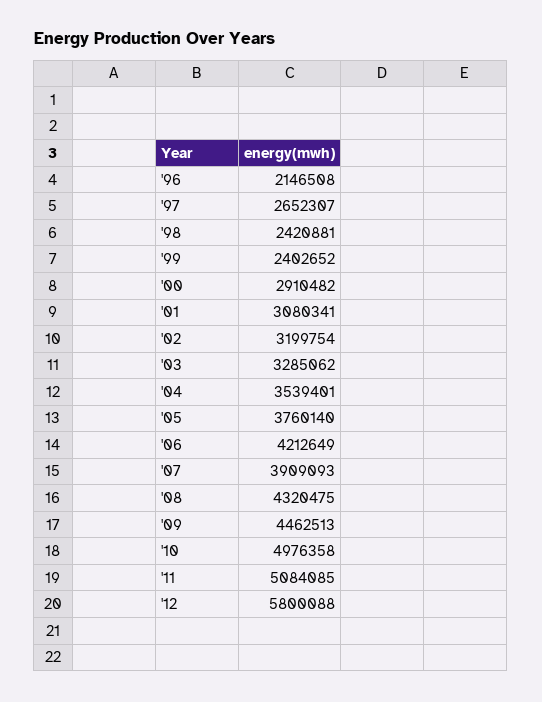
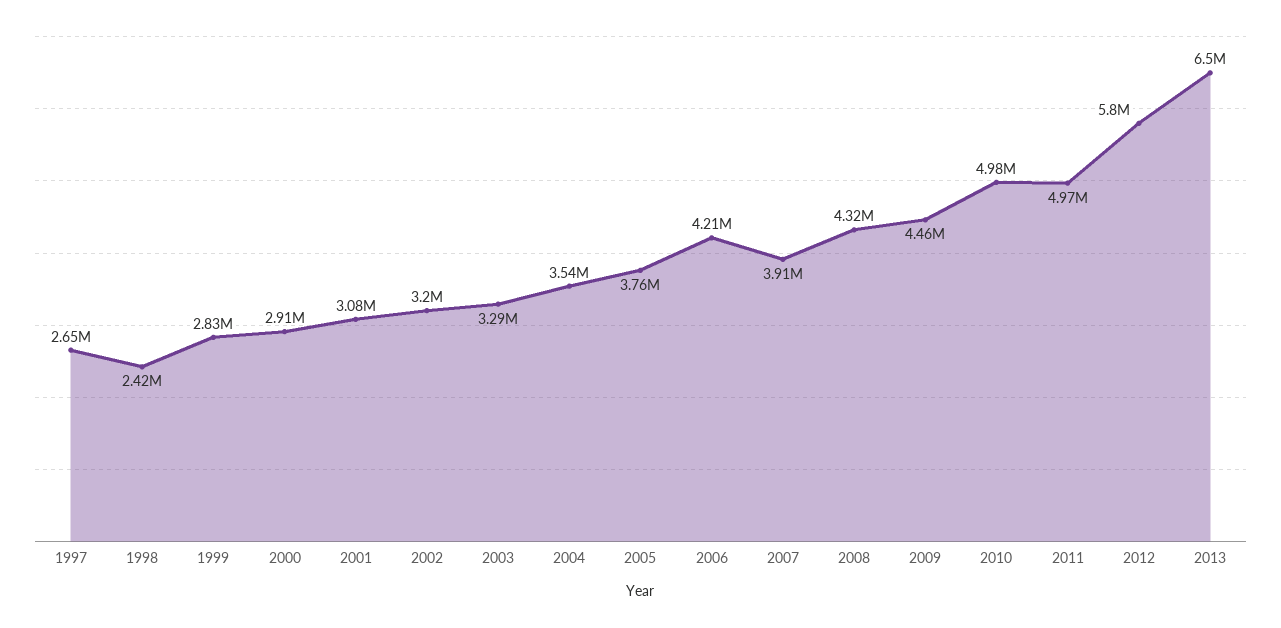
'96: 2146508 -> none
'99: 2402652 -> 2830000
'11: 5084085 -> 4970000
2013: none -> 6500000

